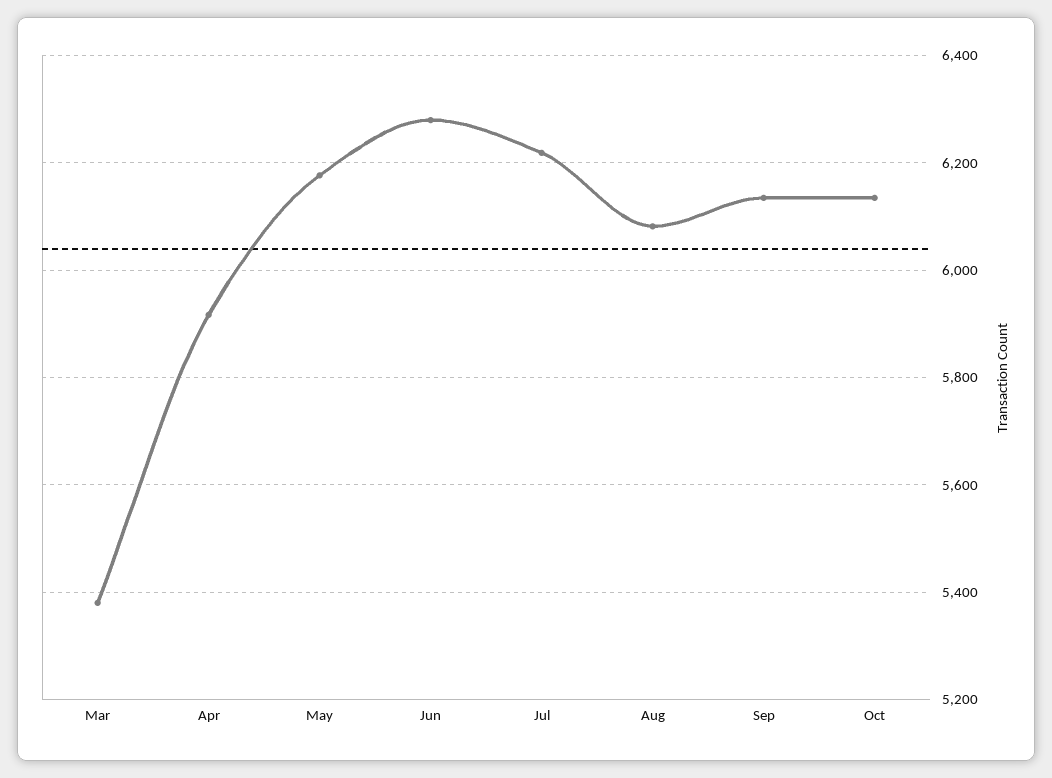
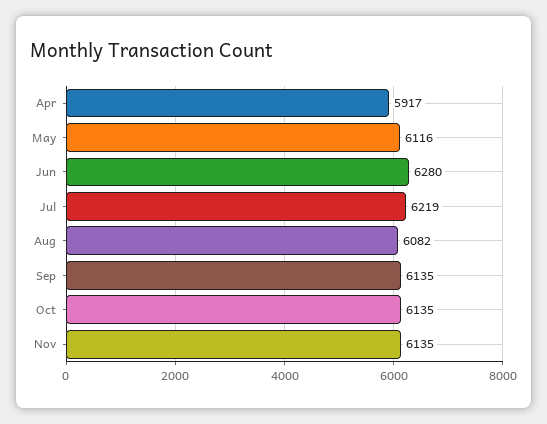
Mar: 5380 -> none
May: 6180 -> 6116
Nov: none -> 6135

